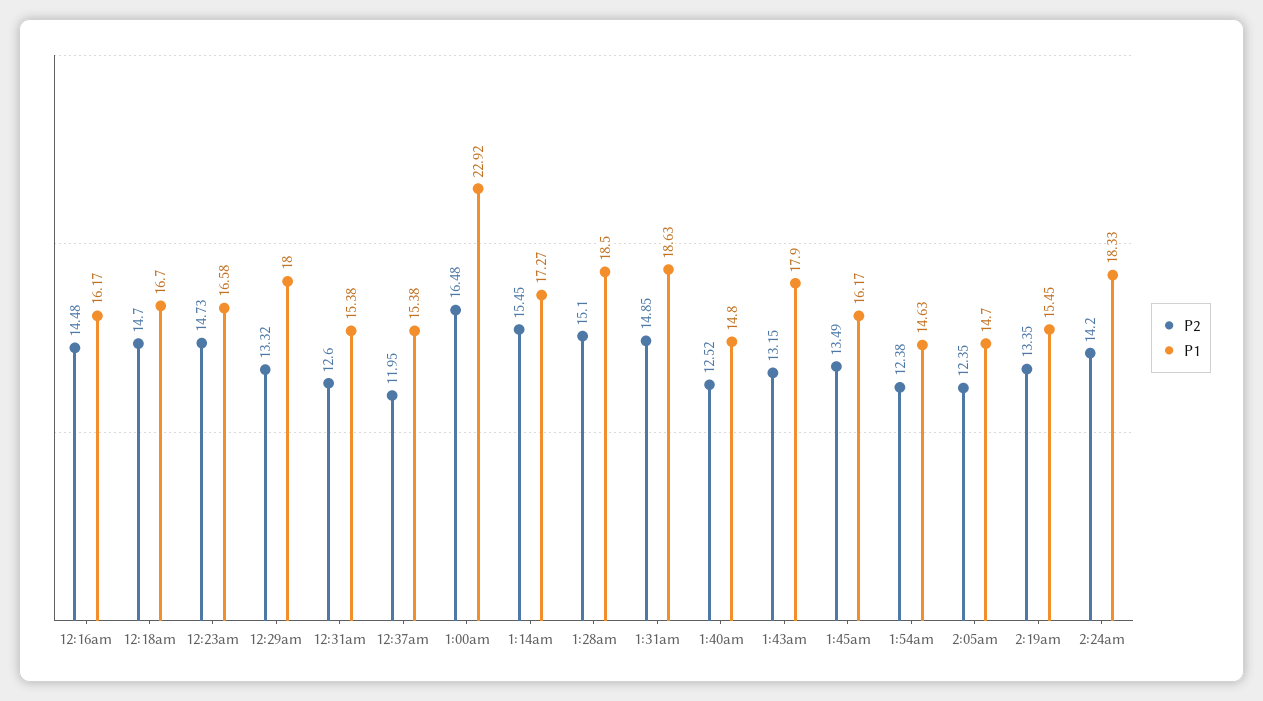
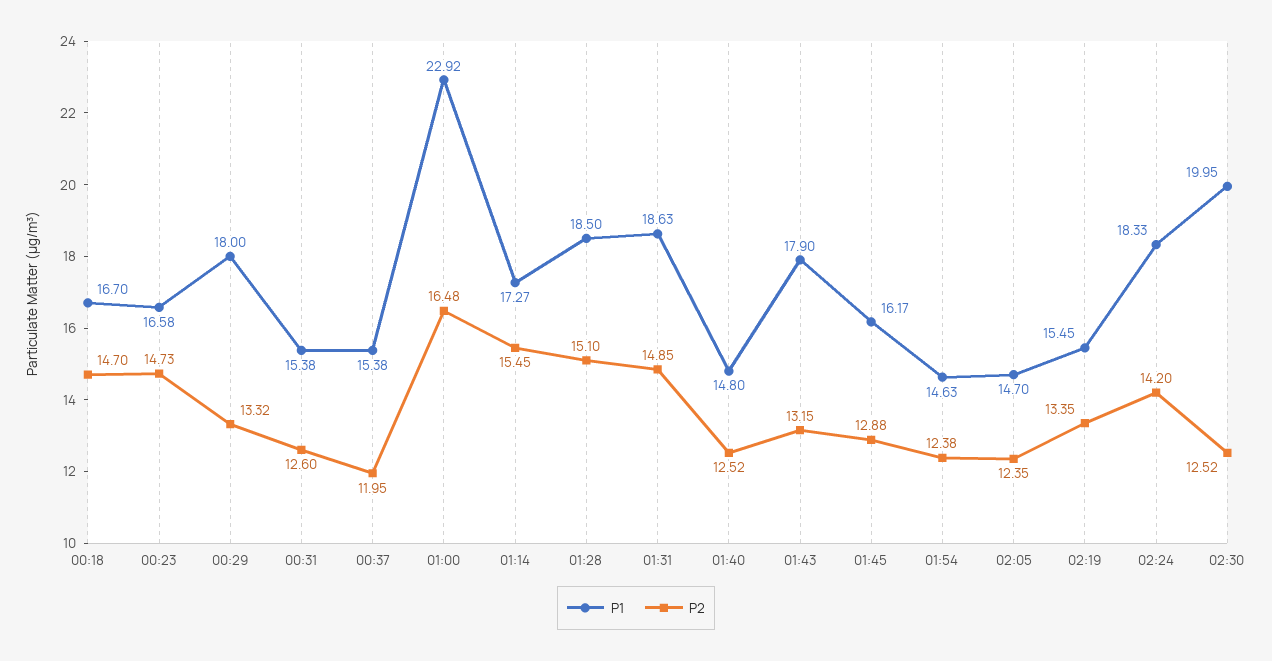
P2, 12:16am: 14.48 -> none
P1, 12:16am: 16.17 -> none
P2, 1:45am: 13.49 -> 12.88
P1, 02:30: none -> 19.95
P2, 02:30: none -> 12.52

